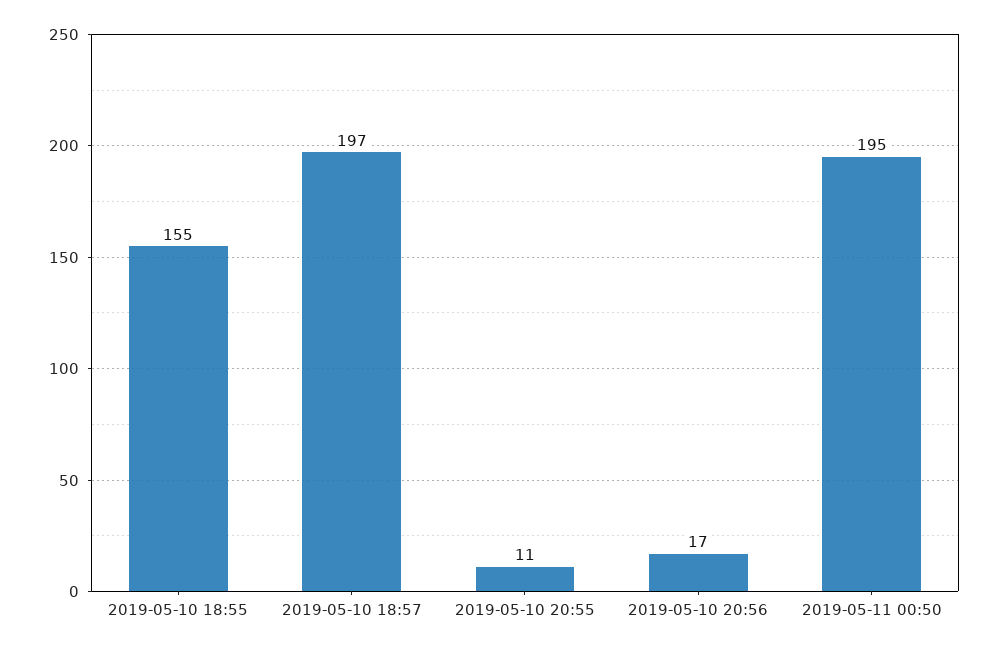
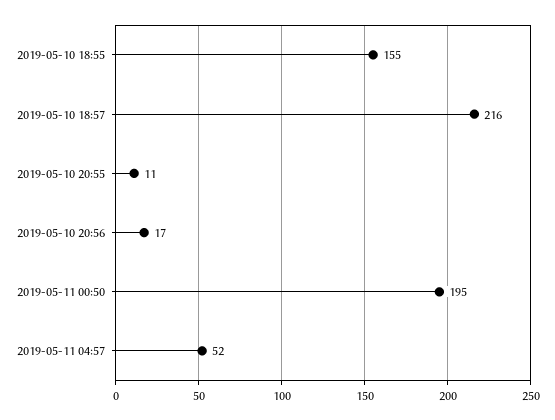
2019-05-10 18:57: 197 -> 216
2019-05-11 04:57: none -> 52

